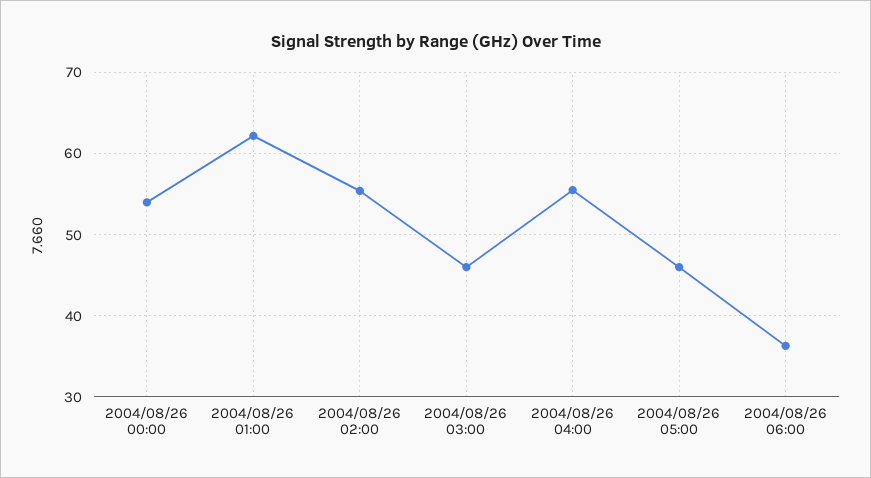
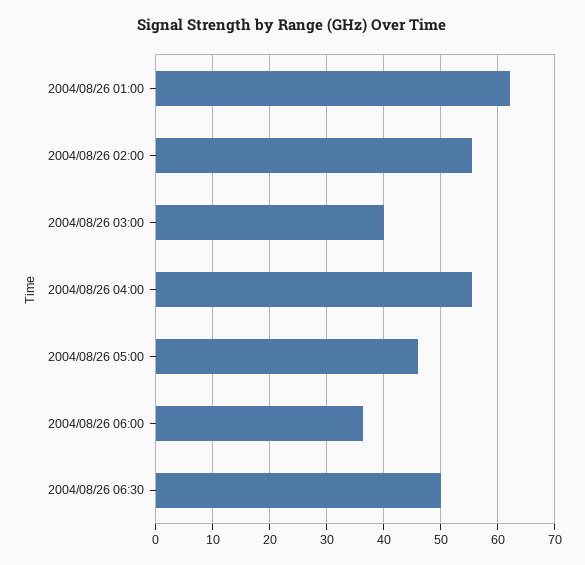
2004/08/26 00:00: 54 -> none
2004/08/26 03:00: 46 -> 40
2004/08/26 06:30: none -> 50

